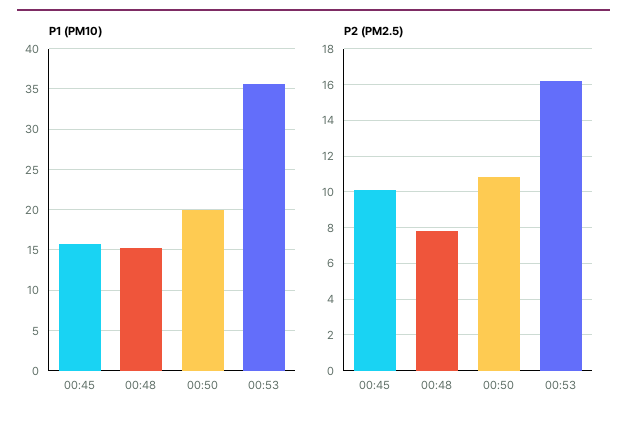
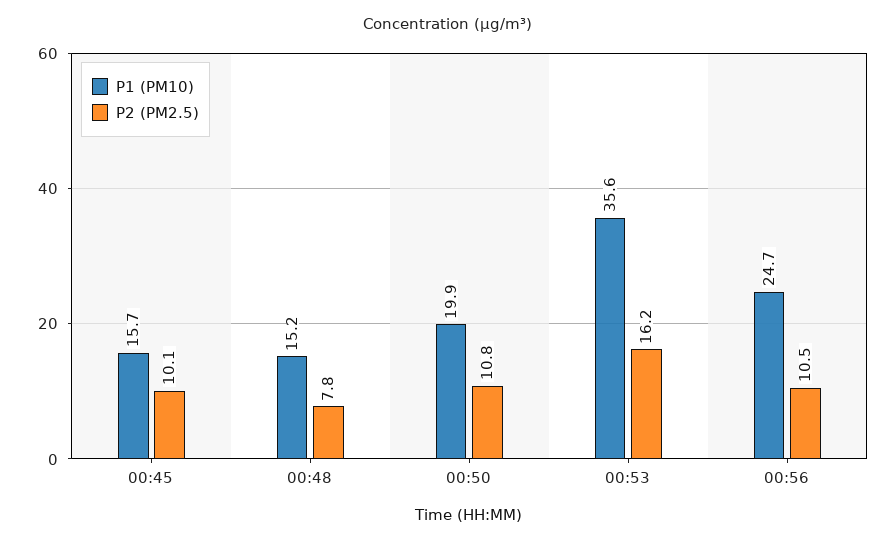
P1 (PM10), 00:56: none -> 24.7
P2 (PM2.5), 00:56: none -> 10.5

